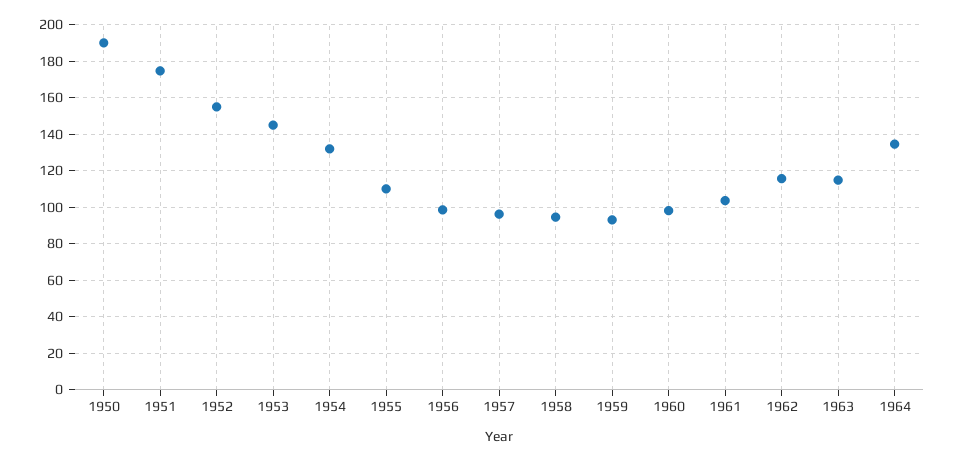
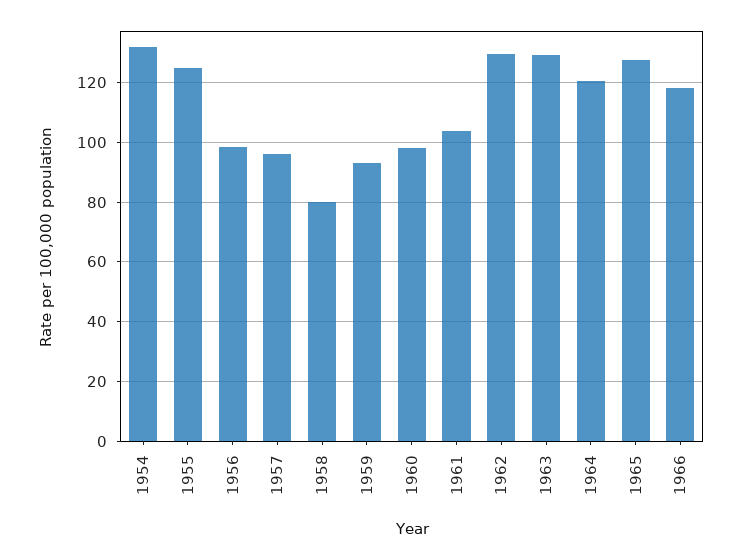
1950: 190 -> none
1951: 175 -> none
1952: 155 -> none
1953: 145 -> none
1955: 110 -> 125
1958: 95 -> 80
1962: 115 -> 130
1963: 115 -> 130
1964: 135 -> 120
1965: none -> 127.5
1966: none -> 117.5

